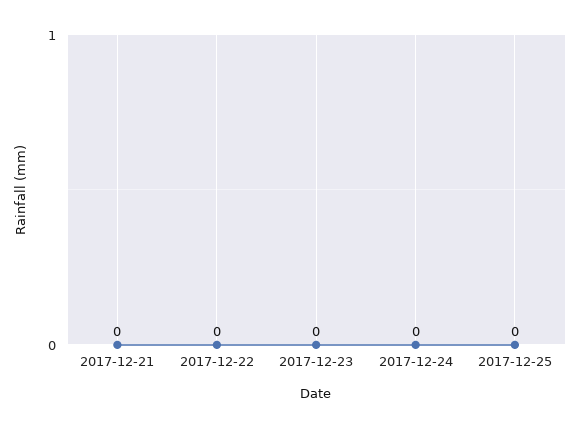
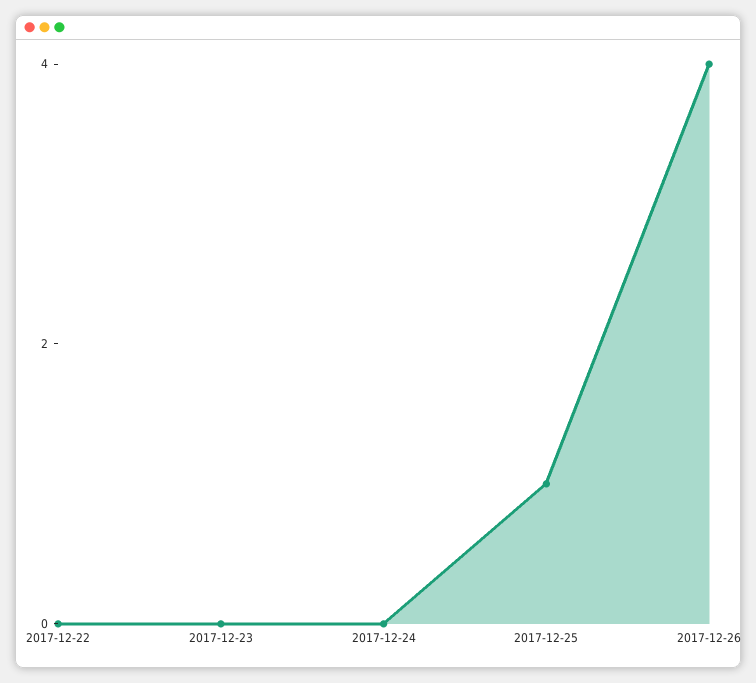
2017-12-21: 0 -> none
2017-12-25: 0 -> 1
2017-12-26: none -> 4

